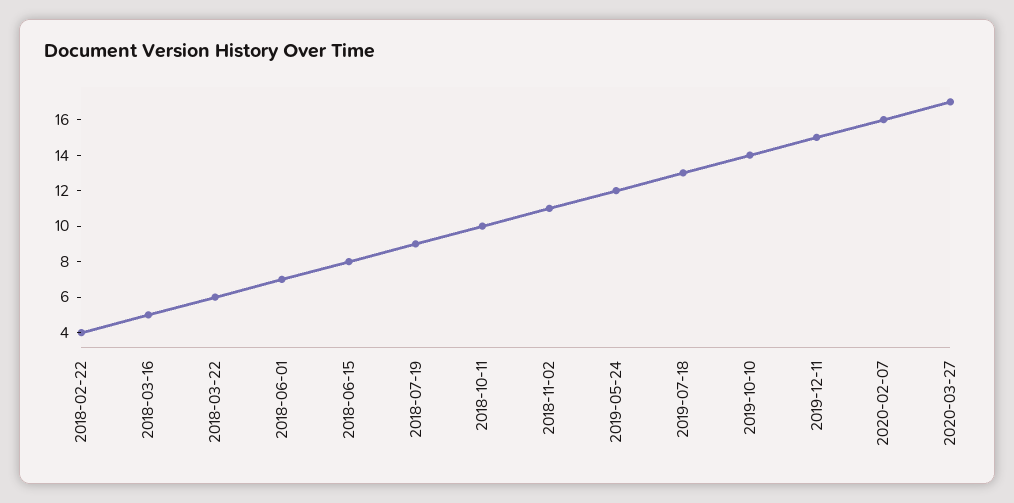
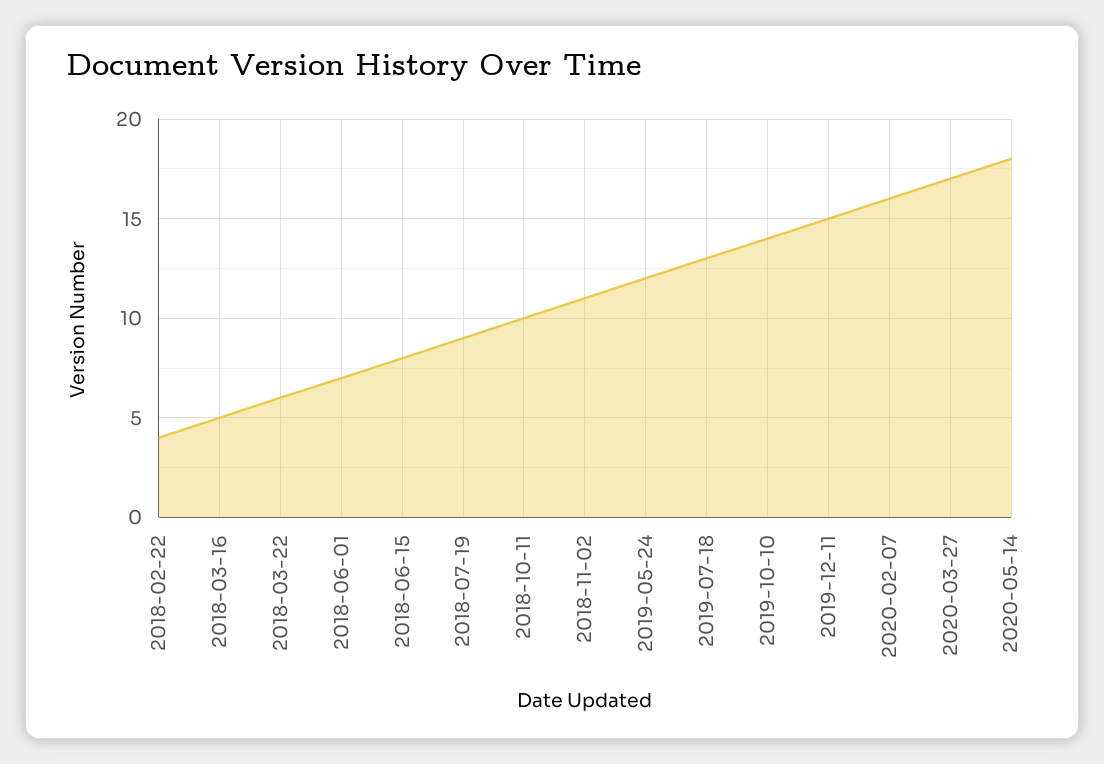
2020-05-14: none -> 18

